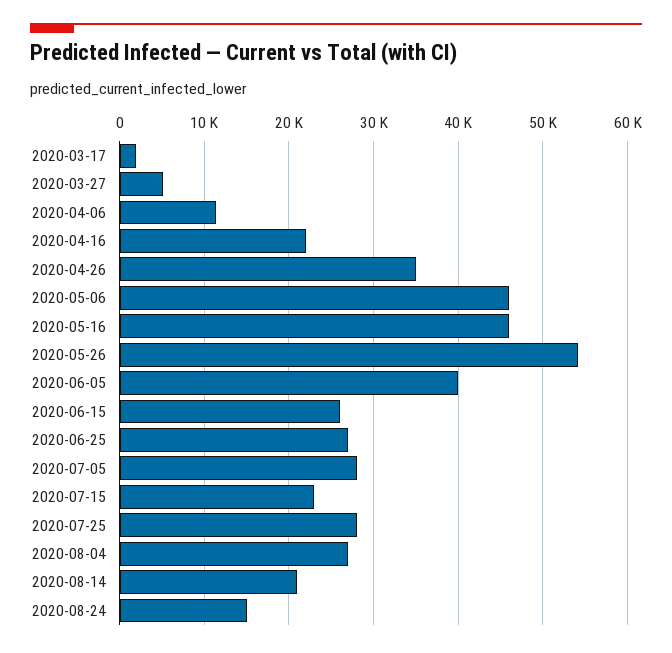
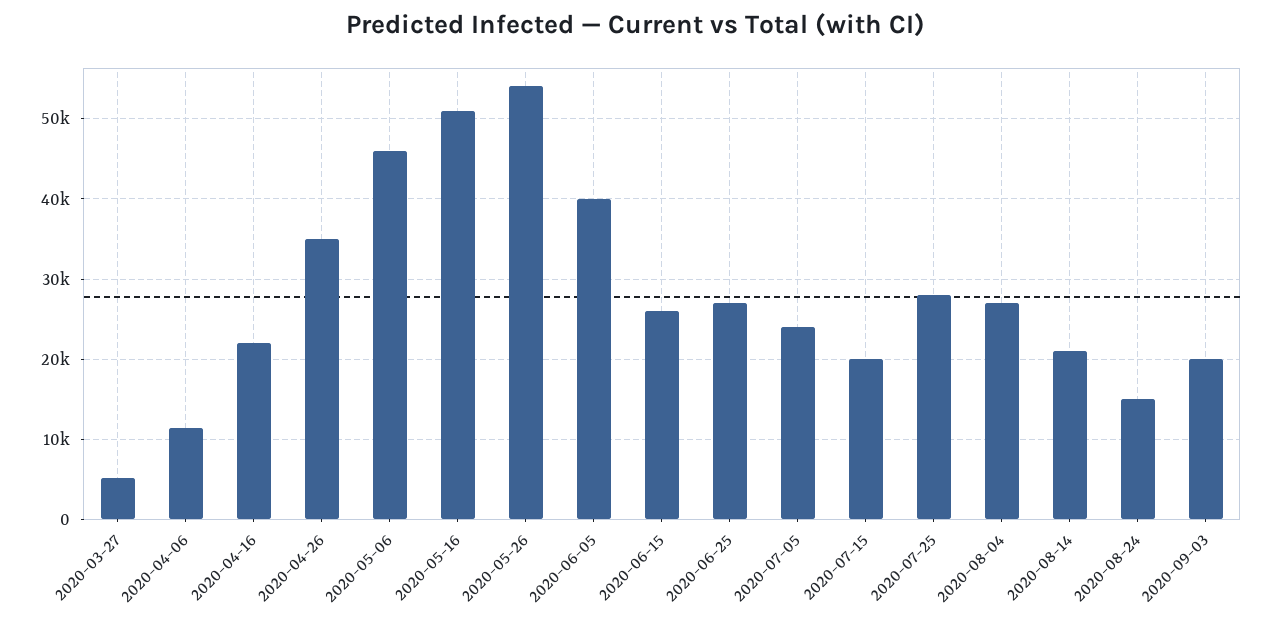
2020-03-17: 2000 -> none
2020-05-16: 46000 -> 51000
2020-07-05: 28000 -> 24000
2020-07-15: 23000 -> 20000
2020-09-03: none -> 20000

